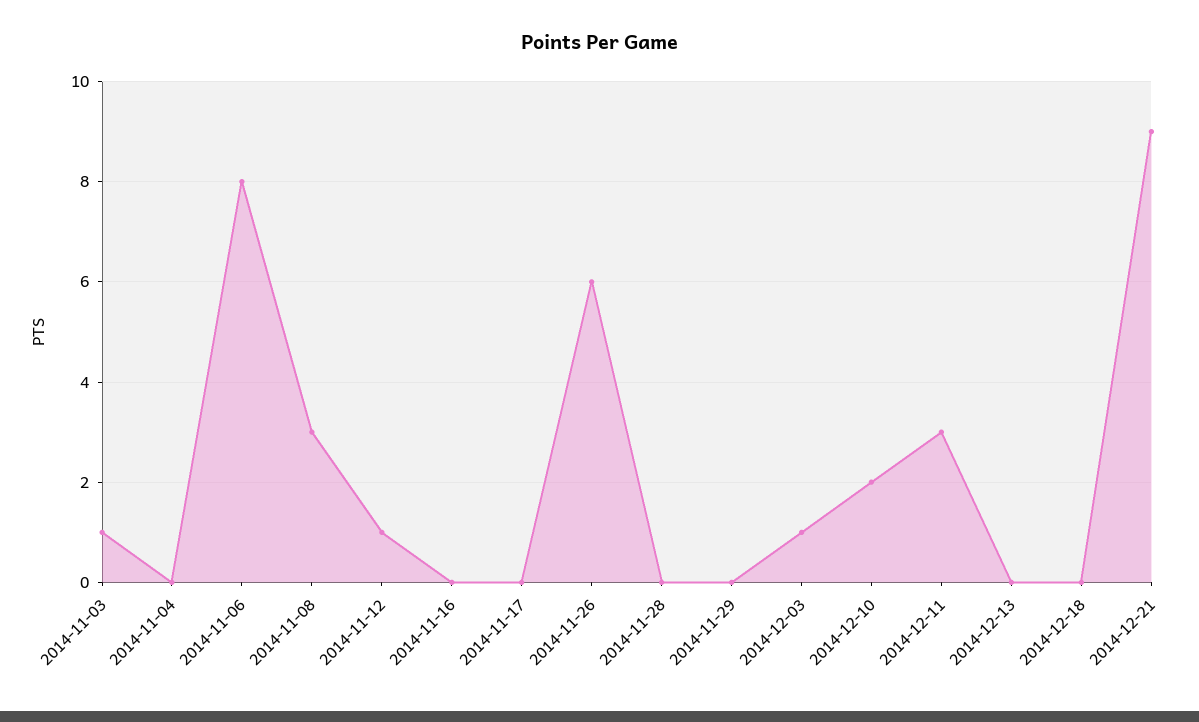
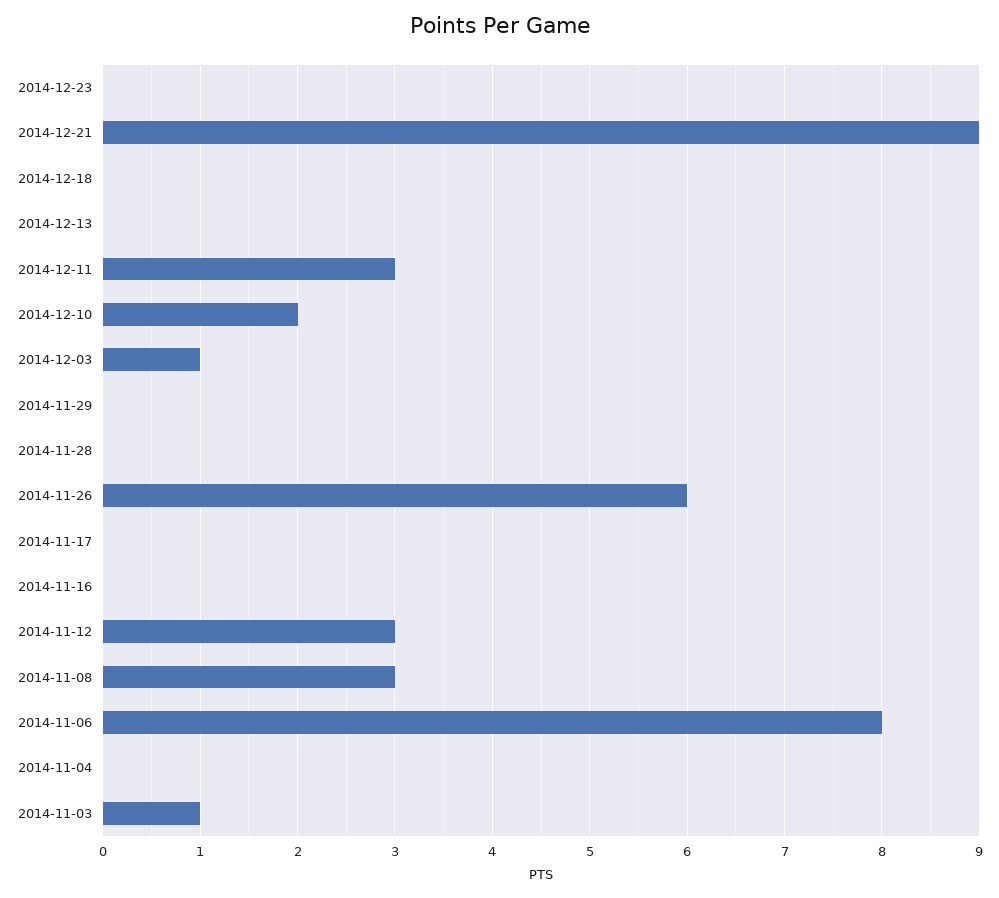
2014-11-12: 1 -> 3
2014-12-23: none -> 0

